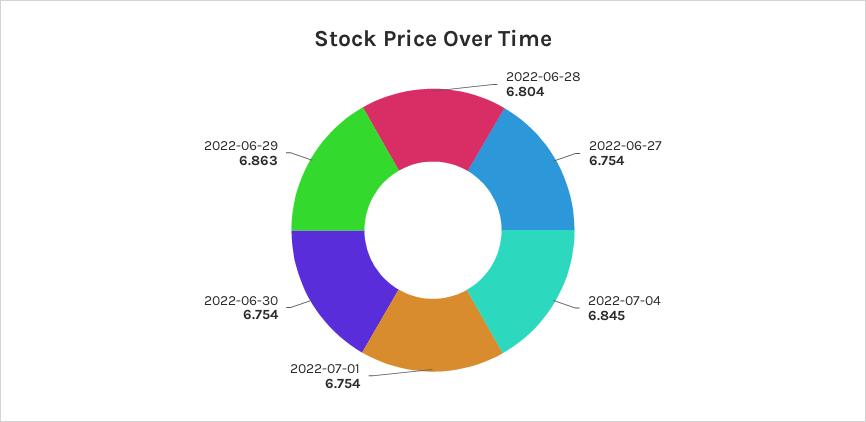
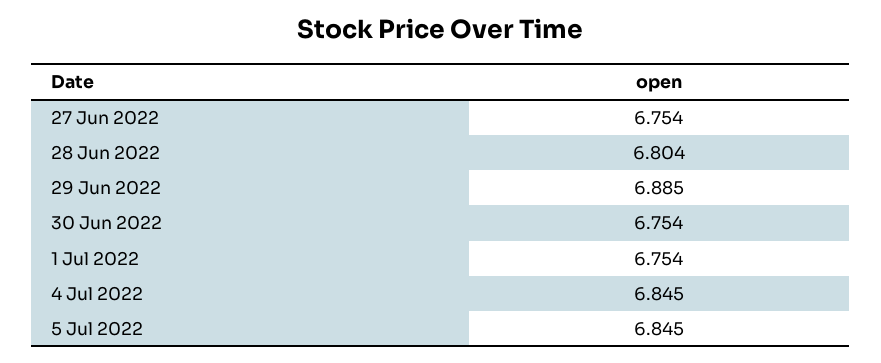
2022-06-29: 6.863 -> 6.885
5 Jul 2022: none -> 6.845

